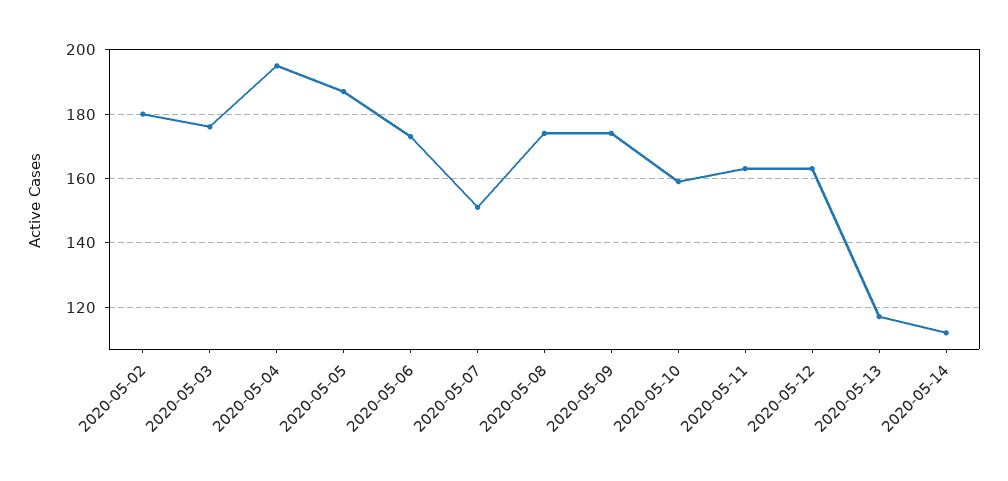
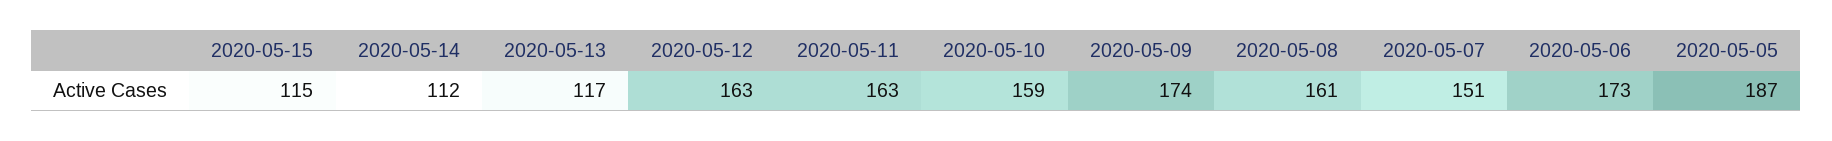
2020-05-02: 180 -> none
2020-05-03: 175 -> none
2020-05-04: 195 -> none
2020-05-08: 175 -> 161
2020-05-15: none -> 115

